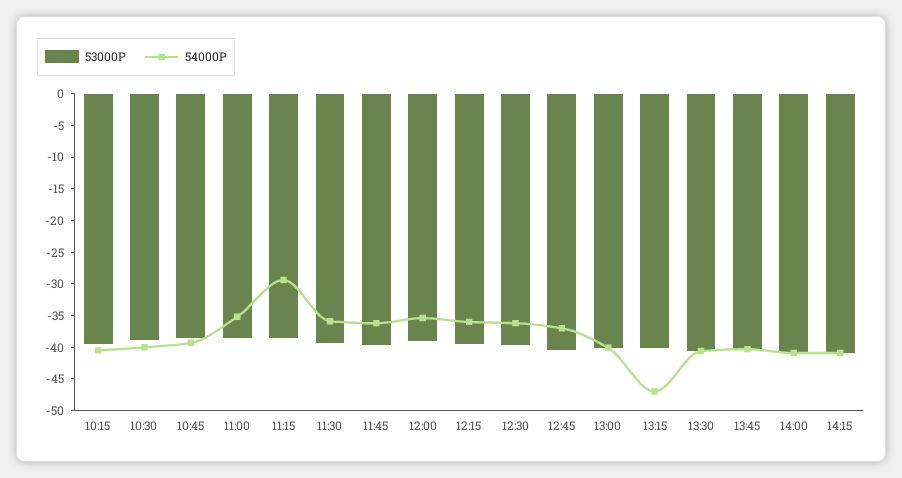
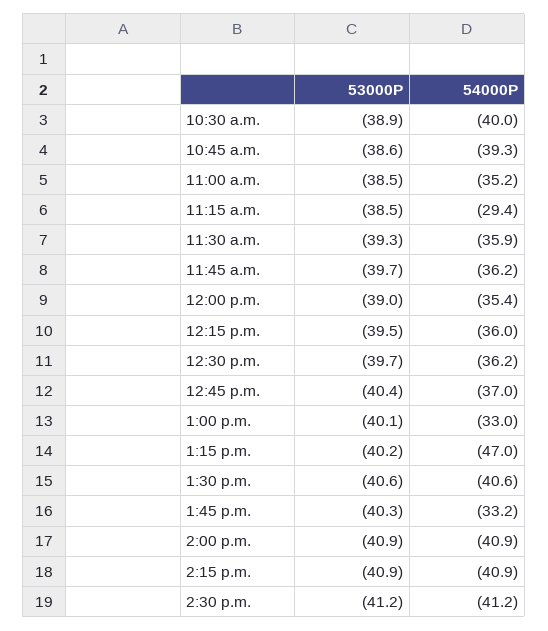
53000P, 10:15: -40 -> none
54000P, 10:15: -40 -> none
54000P, 13:00: -40 -> -33
54000P, 13:45: -40 -> -33.2
53000P, 2:30 p.m.: none -> -41.2
54000P, 2:30 p.m.: none -> -41.2

